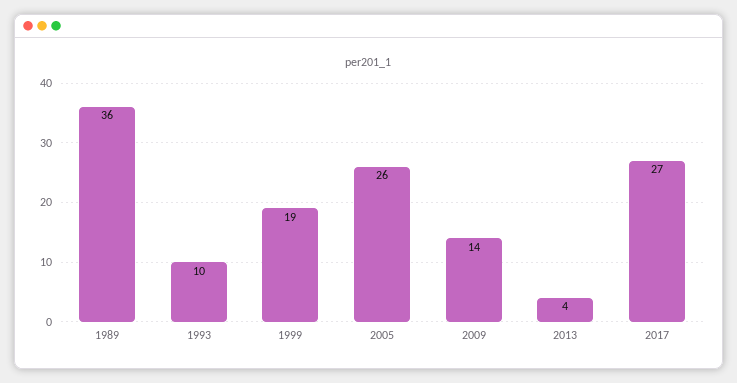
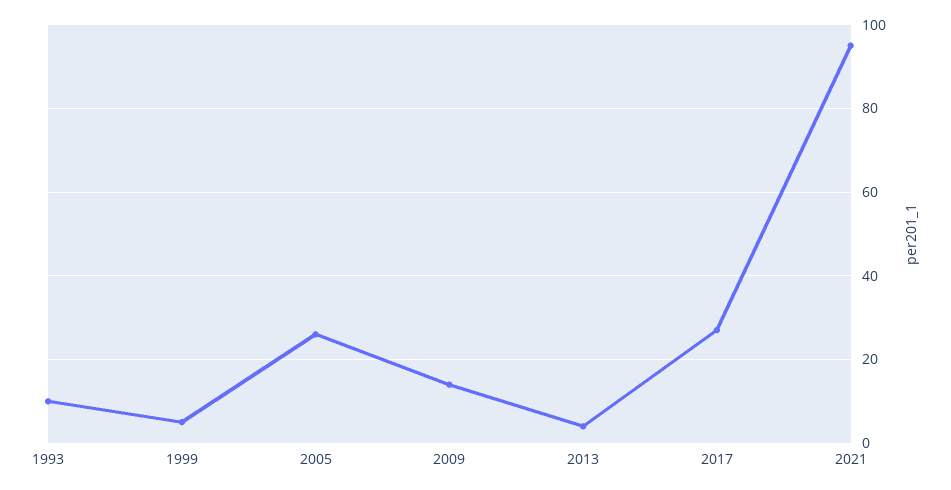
1989: 36 -> none
1999: 19 -> 5
2021: none -> 95

